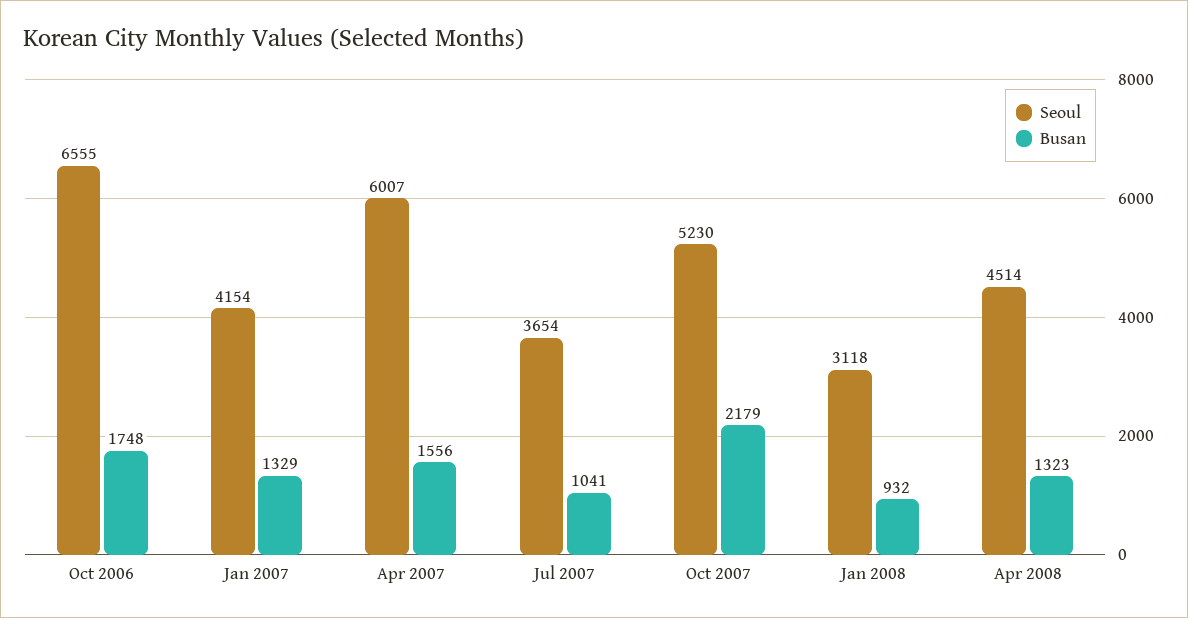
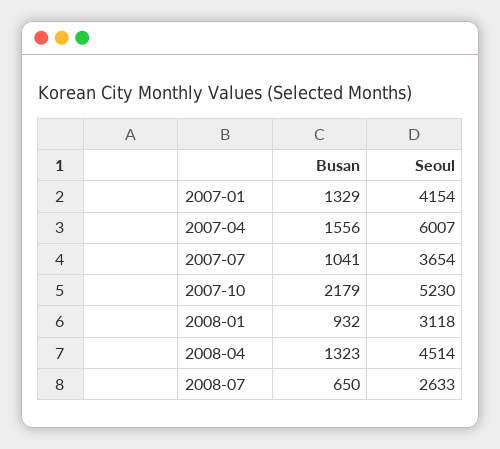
Seoul, Oct 2006: 6555 -> none
Busan, Oct 2006: 1748 -> none
Busan, 2008-07: none -> 650
Seoul, 2008-07: none -> 2633

